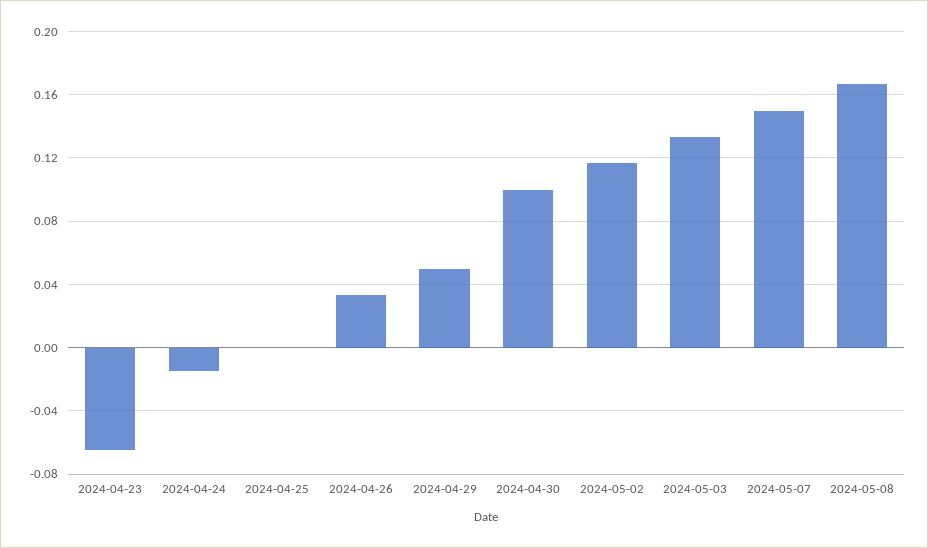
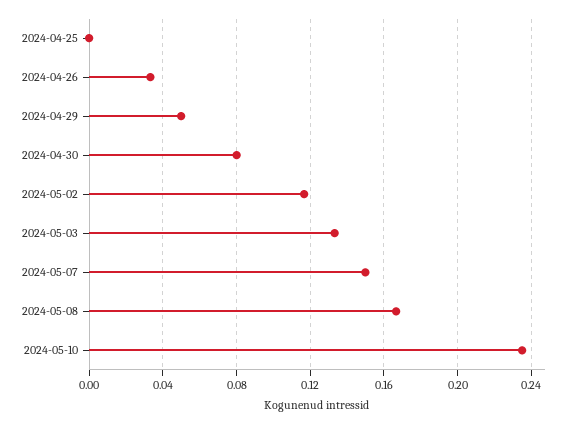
2024-04-23: -0.065 -> none
2024-04-24: -0.015 -> none
2024-04-30: 0.1 -> 0.08
2024-05-10: none -> 0.235

